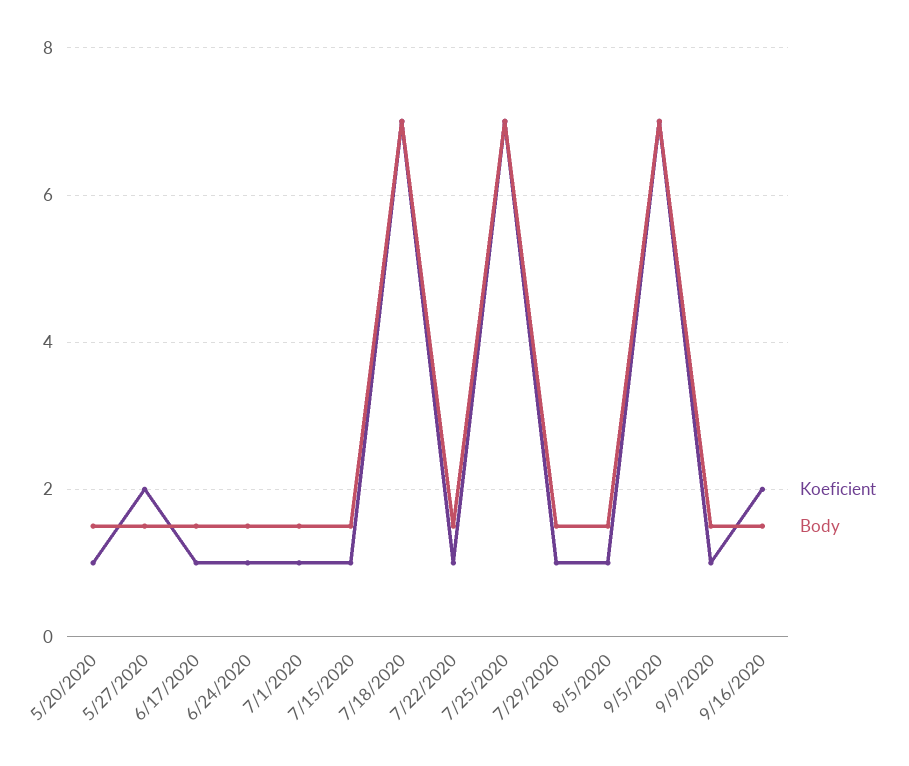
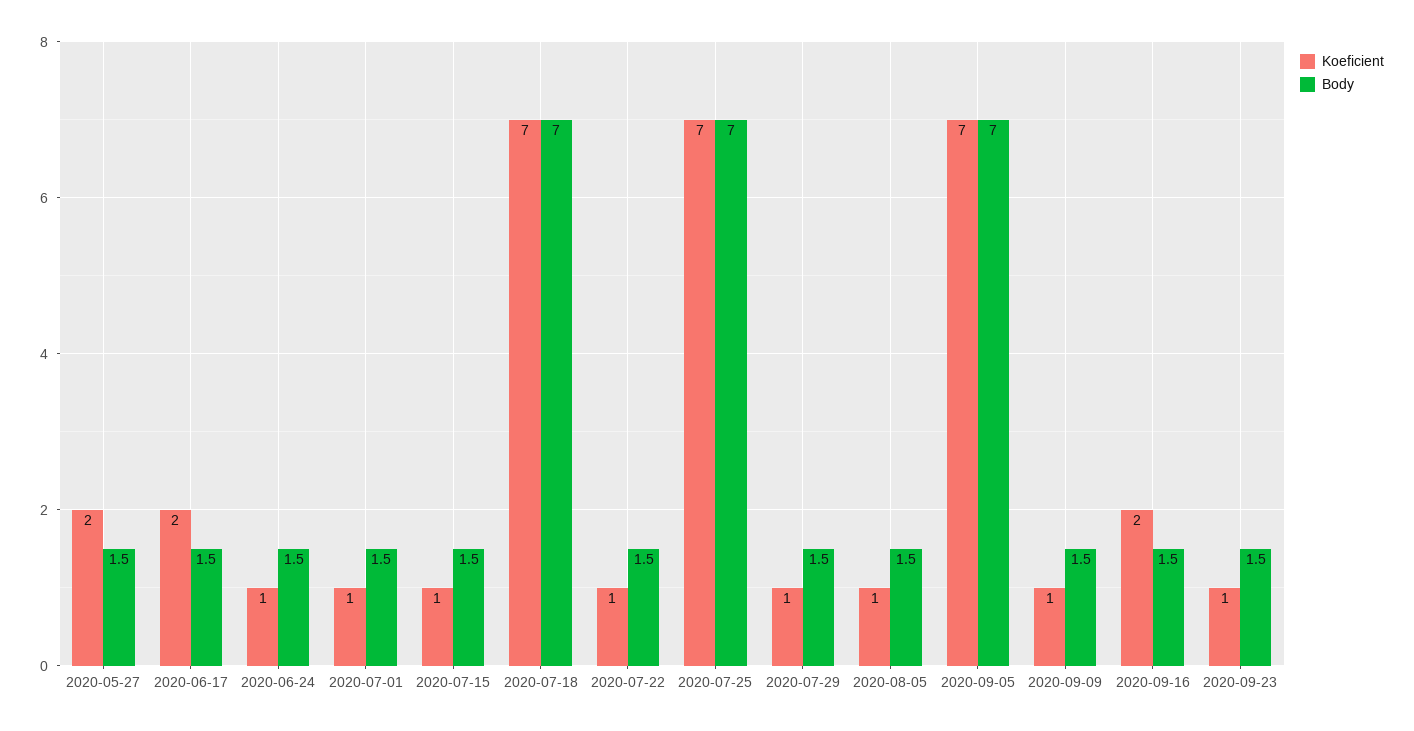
Koeficient, 5/20/2020: 1 -> none
Body, 5/20/2020: 1.5 -> none
Koeficient, 6/17/2020: 1 -> 2
Koeficient, 2020-09-23: none -> 1
Body, 2020-09-23: none -> 1.5

